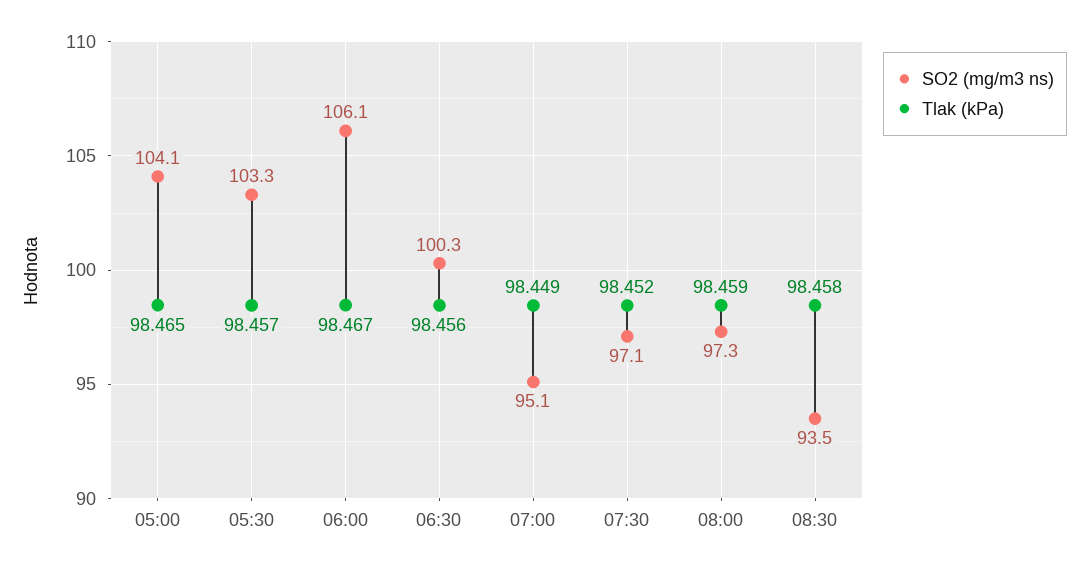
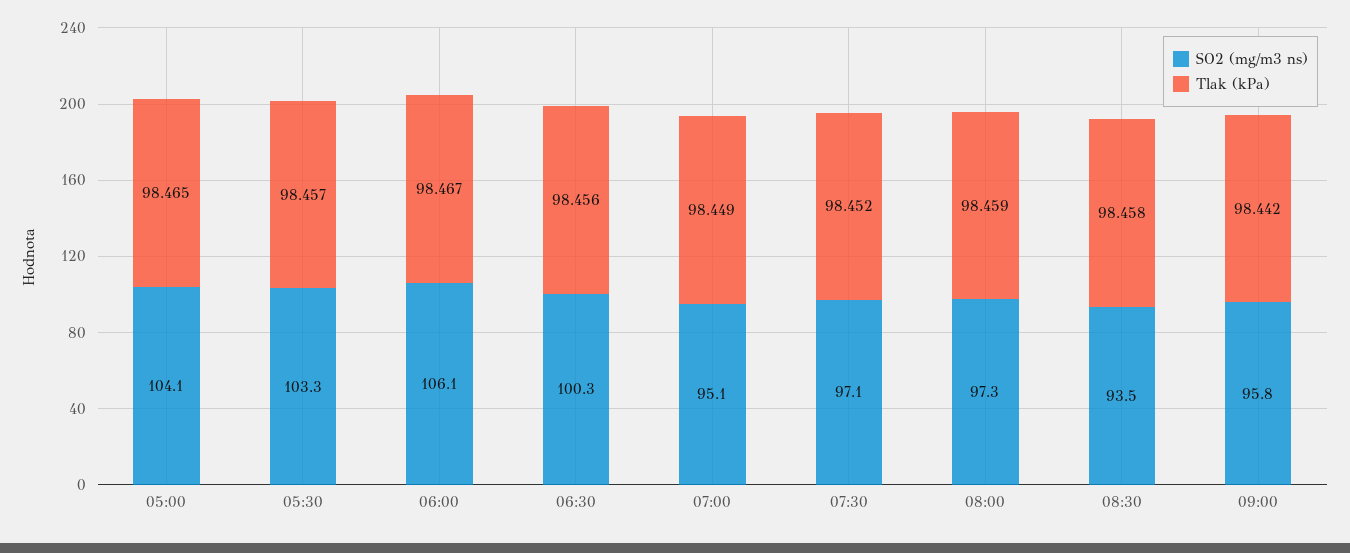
SO2 (mg/m3 ns), 09:00: none -> 95.8
Tlak (kPa), 09:00: none -> 98.442

